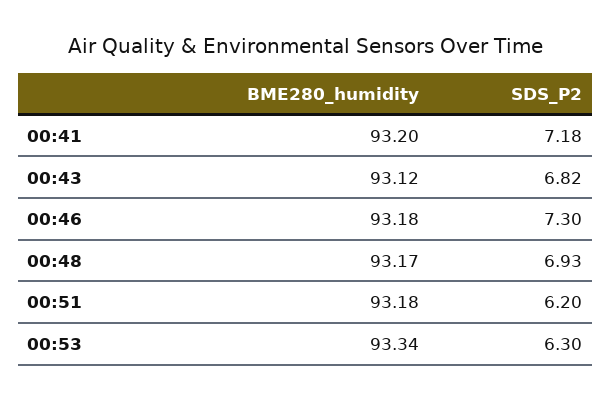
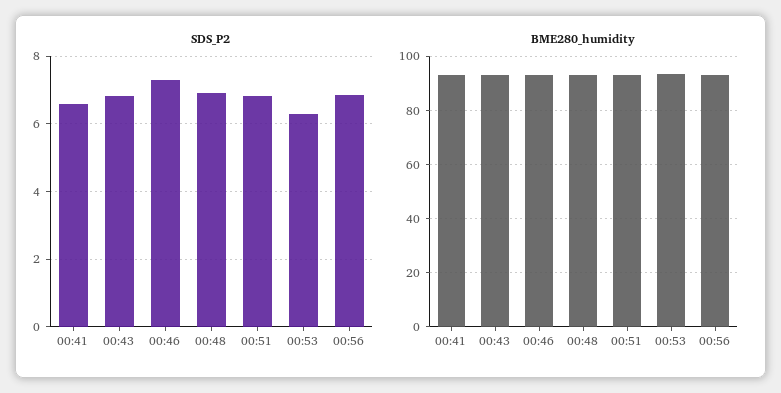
SDS_P2, 00:41: 7.18 -> 6.6
SDS_P2, 00:51: 6.2 -> 6.8
SDS_P2, 00:56: none -> 6.8
BME280_humidity, 00:56: none -> 92.5

